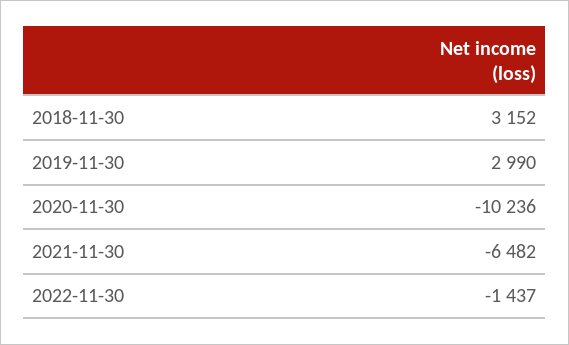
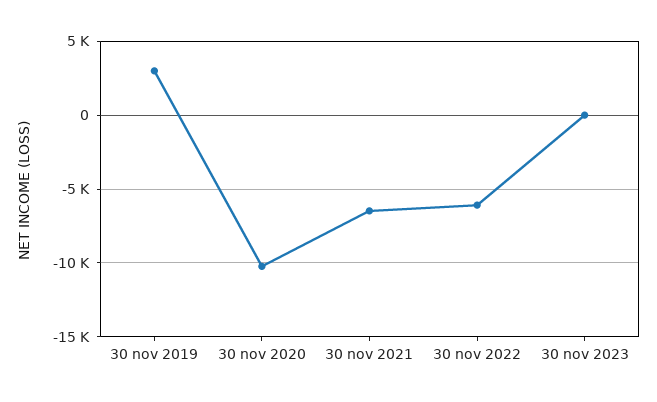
2018-11-30: 3152 -> none
2022-11-30: -1437 -> -6000
30 nov 2023: none -> 0

